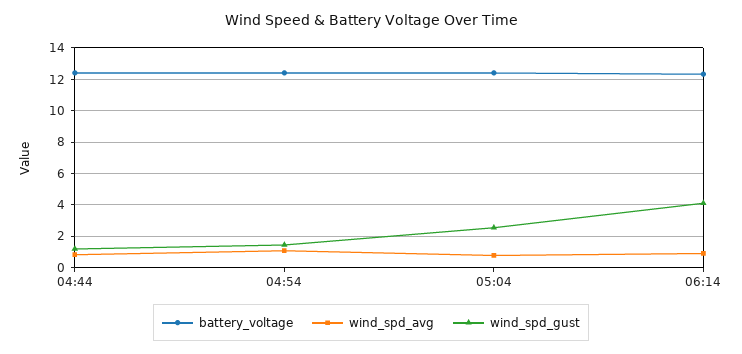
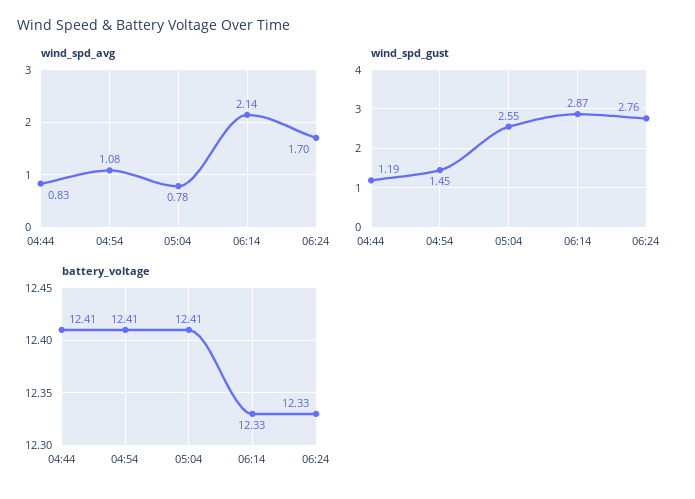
wind_spd_avg, 06:14: 1 -> 2.14
wind_spd_gust, 06:14: 4 -> 2.87
wind_spd_avg, 06:24: none -> 1.7
wind_spd_gust, 06:24: none -> 2.76
battery_voltage, 06:24: none -> 12.33

